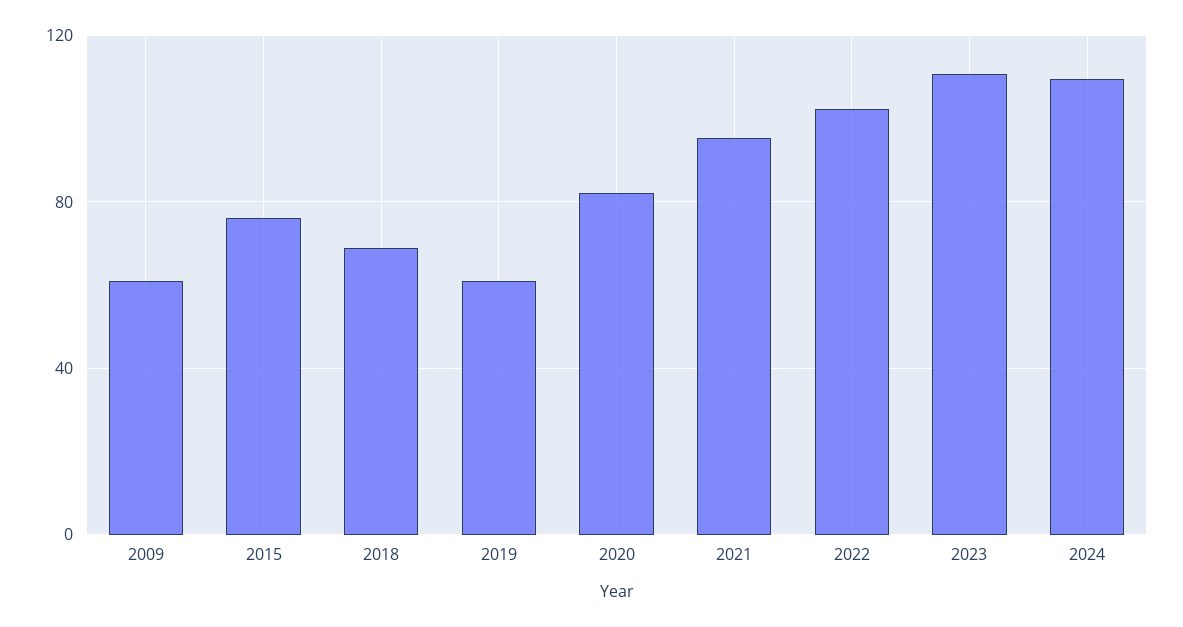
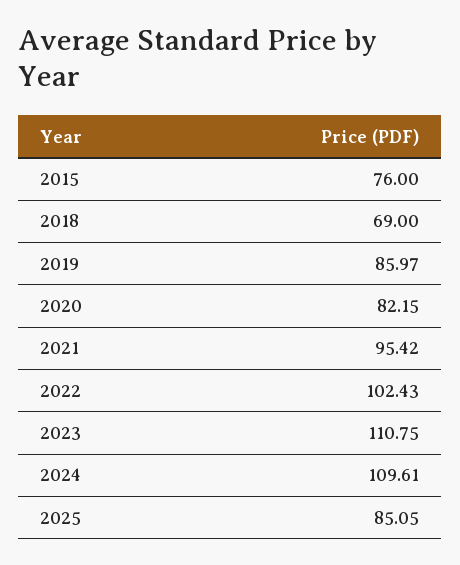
2009: 60 -> none
2019: 60 -> 85.97
2025: none -> 85.05

